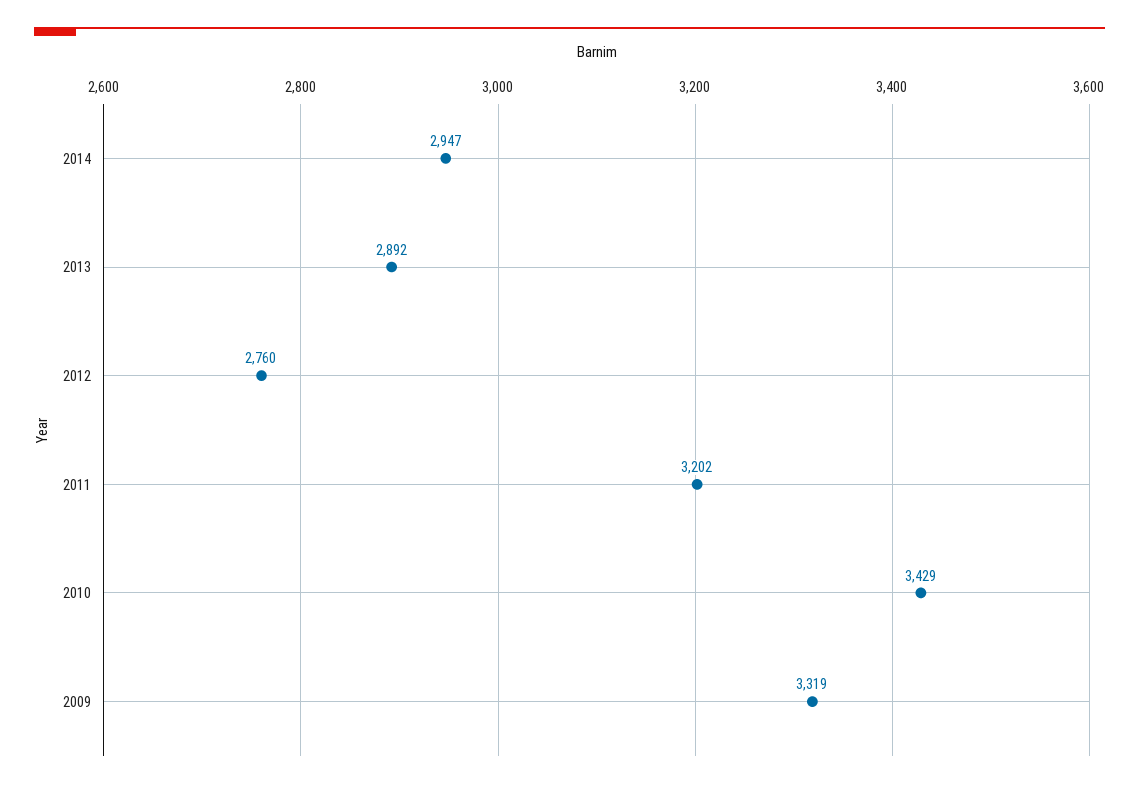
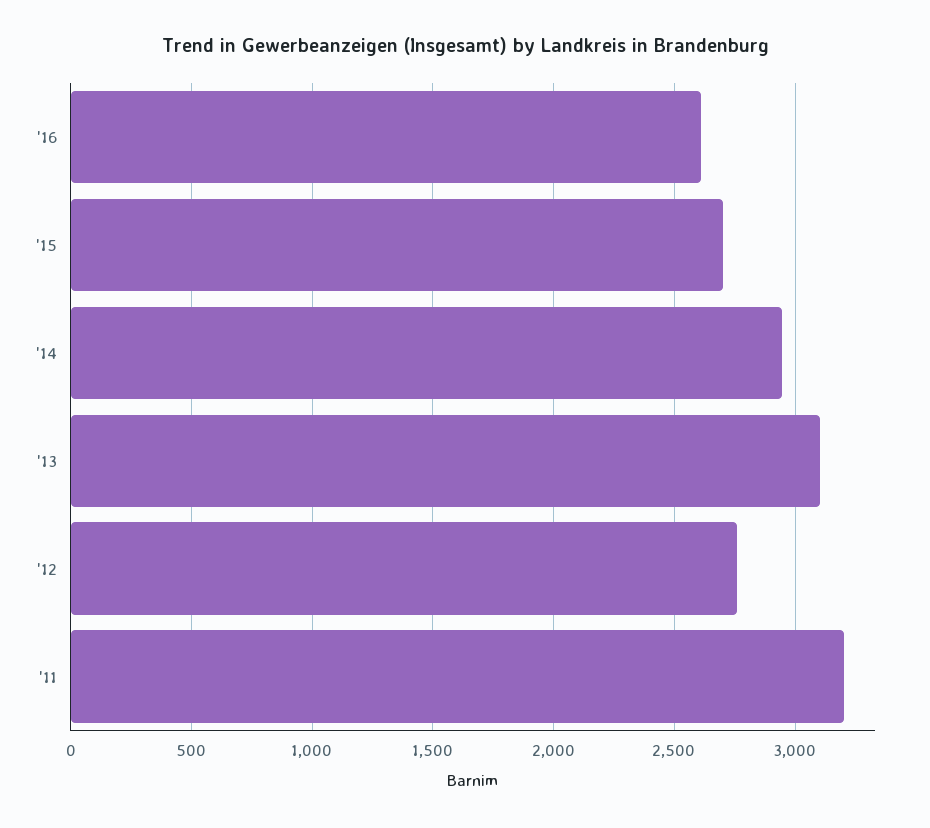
2013: 2892 -> 3100
2010: 3429 -> none
2009: 3319 -> none
'16: none -> 2600
'15: none -> 2700

